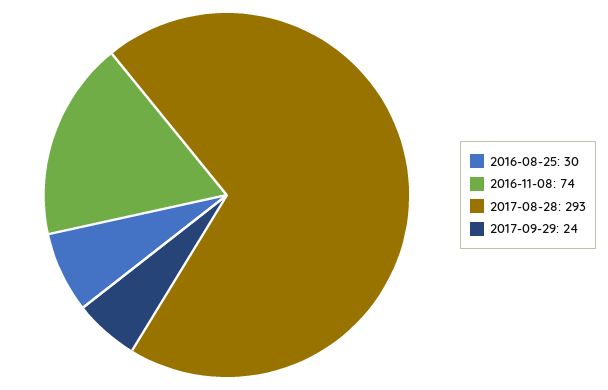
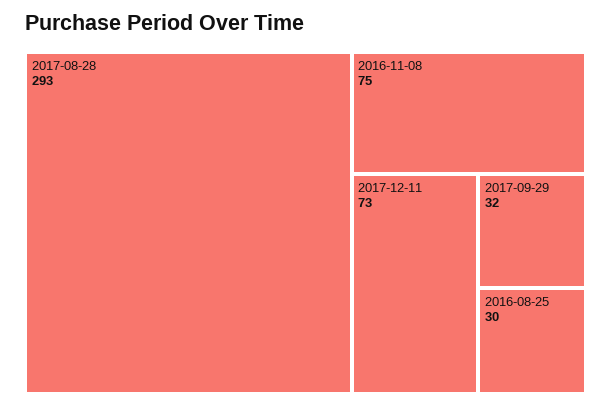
2016-11-08: 74 -> 75
2017-09-29: 24 -> 32
2017-12-11: none -> 73

